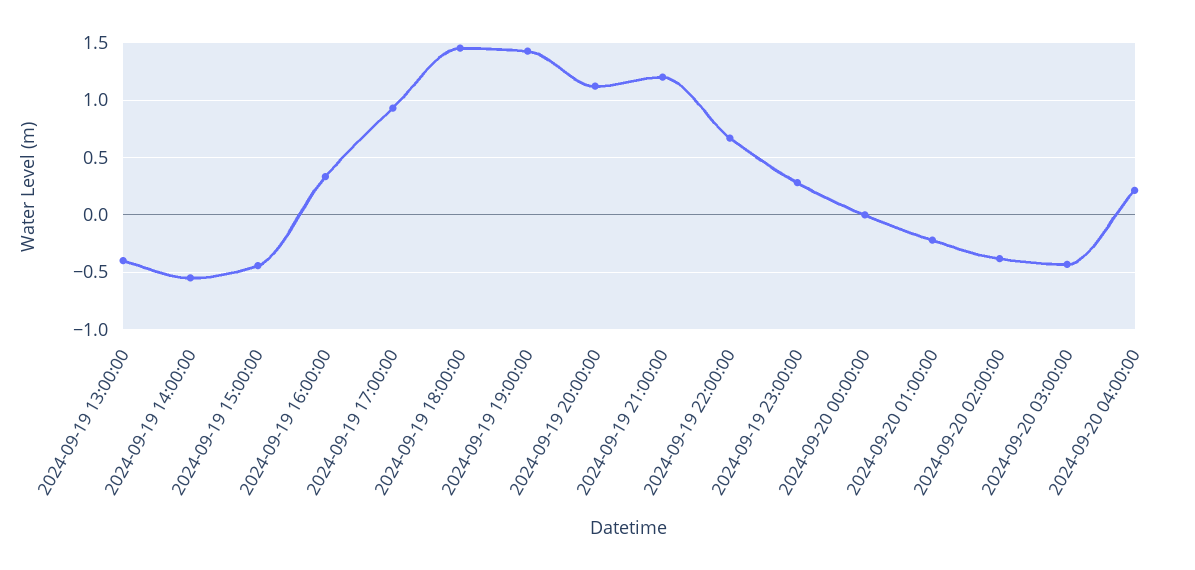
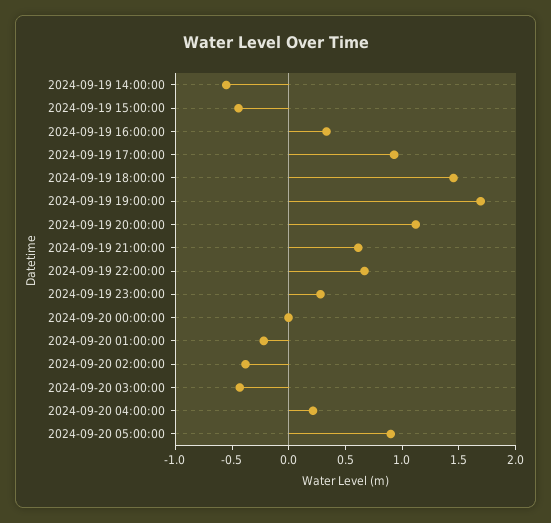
2024-09-19 13:00:00: -0.4 -> none
2024-09-19 19:00:00: 1.4 -> 1.7
2024-09-19 21:00:00: 1.2 -> 0.6
2024-09-20 05:00:00: none -> 0.9

